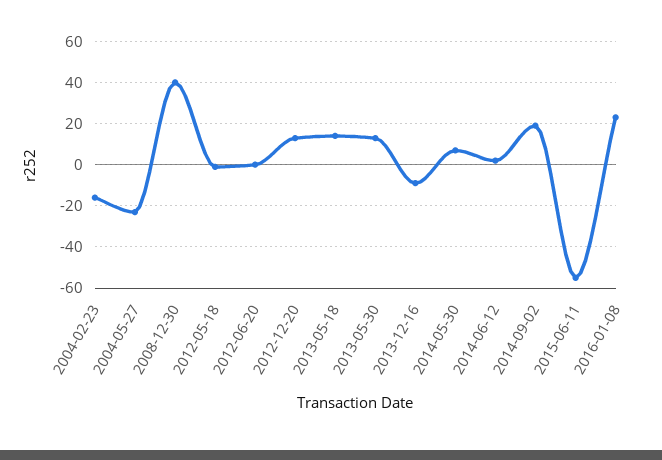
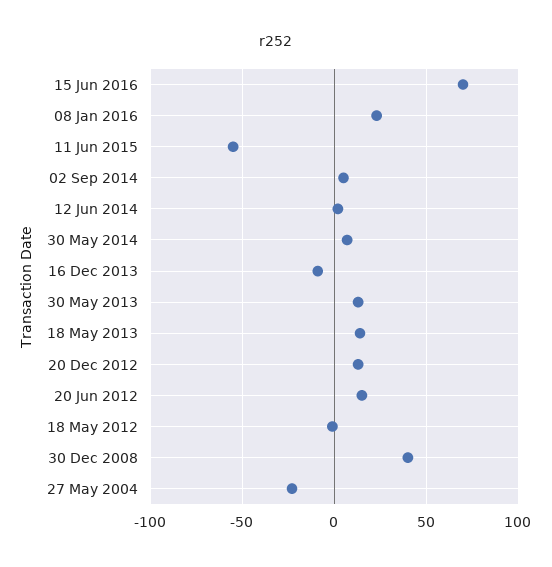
2004-02-23: -15 -> none
2012-06-20: 0 -> 15
2014-09-02: 20 -> 5
15 Jun 2016: none -> 70

